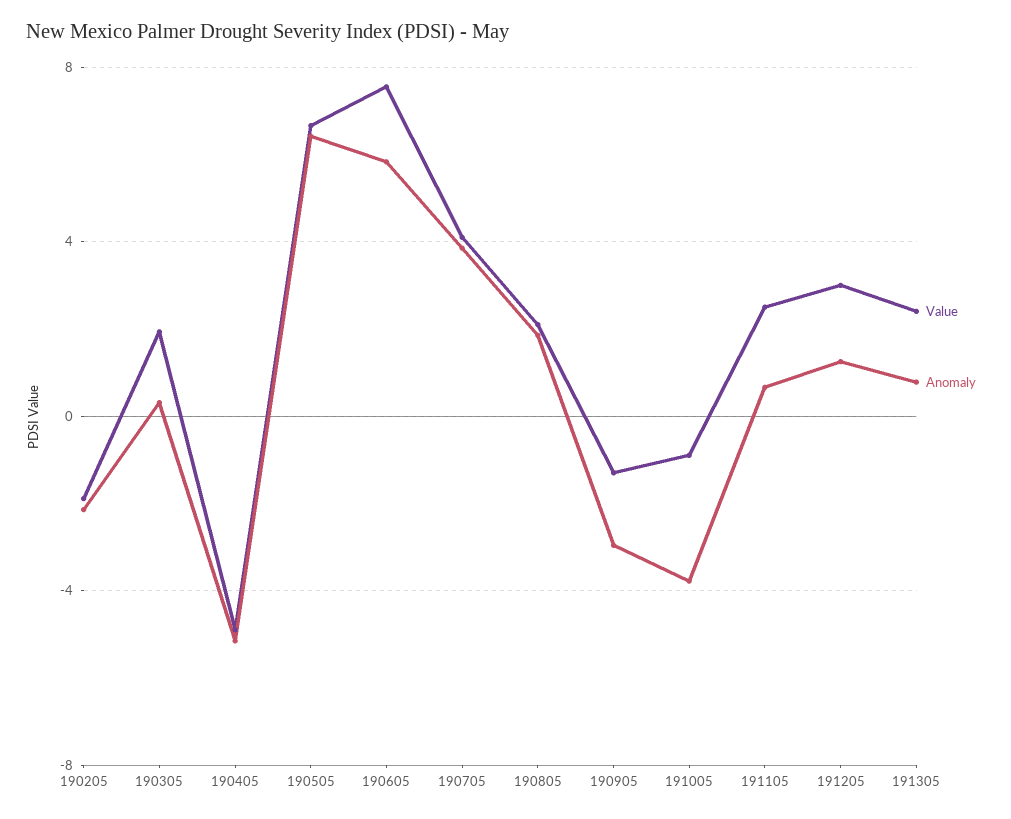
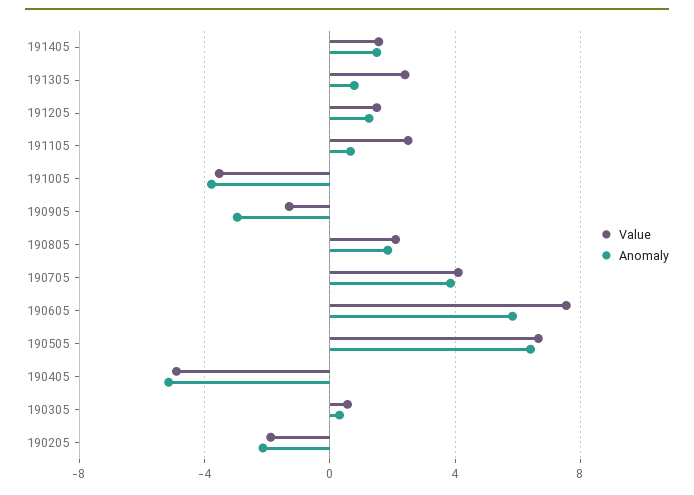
Value, 190305: 2 -> 0.5
Value, 191005: -1 -> -3.5
Value, 191205: 3 -> 1.5
Value, 191405: none -> 1.5
Anomaly, 191405: none -> 1.5

